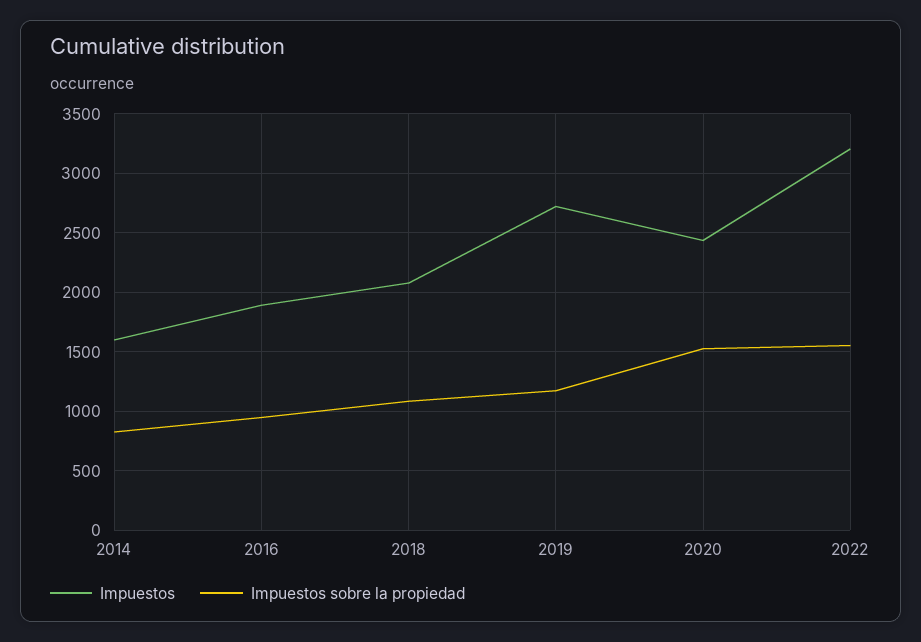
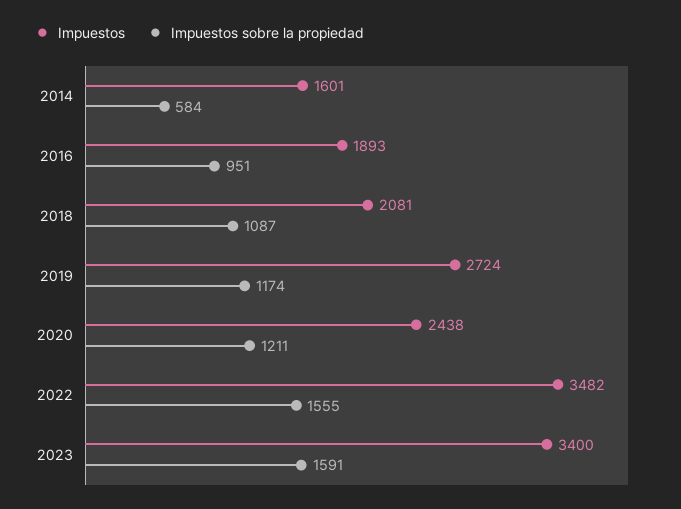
Impuestos sobre la propiedad, 2014: 800 -> 584
Impuestos sobre la propiedad, 2020: 1500 -> 1211
Impuestos, 2022: 3200 -> 3482
Impuestos, 2023: none -> 3400
Impuestos sobre la propiedad, 2023: none -> 1591

